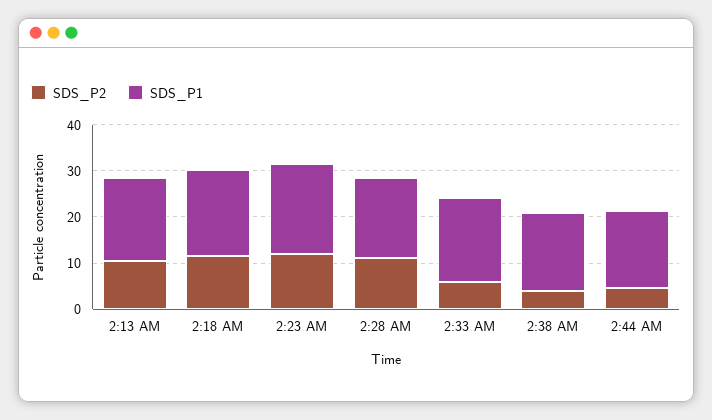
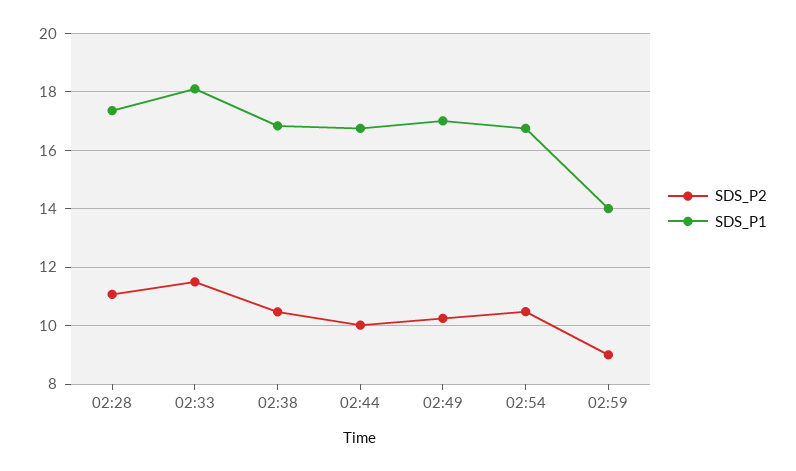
SDS_P2, 2:13 AM: 10 -> none
SDS_P1, 2:13 AM: 18 -> none
SDS_P2, 2:18 AM: 12 -> none
SDS_P1, 2:18 AM: 18 -> none
SDS_P2, 2:23 AM: 12 -> none
SDS_P1, 2:23 AM: 20 -> none
SDS_P2, 2:33 AM: 6 -> 11.5
SDS_P2, 2:38 AM: 4 -> 10.5
SDS_P2, 2:44 AM: 4 -> 10
SDS_P2, 02:49: none -> 10.25
SDS_P1, 02:49: none -> 17
SDS_P2, 02:54: none -> 10.5
SDS_P1, 02:54: none -> 16.75
SDS_P2, 02:59: none -> 9
SDS_P1, 02:59: none -> 14

